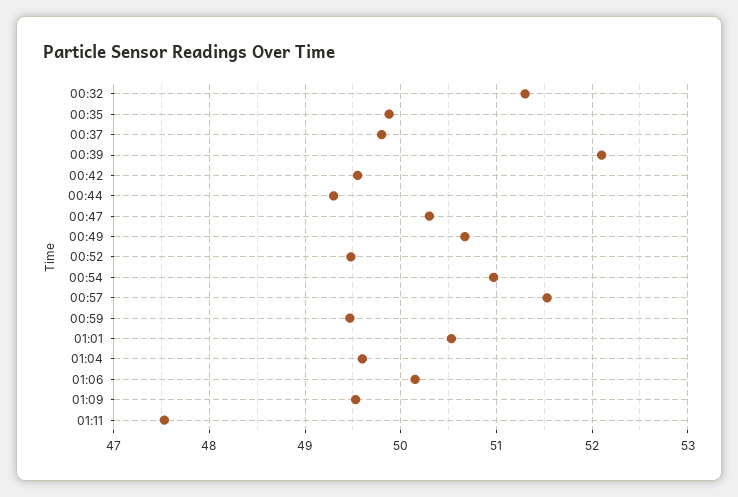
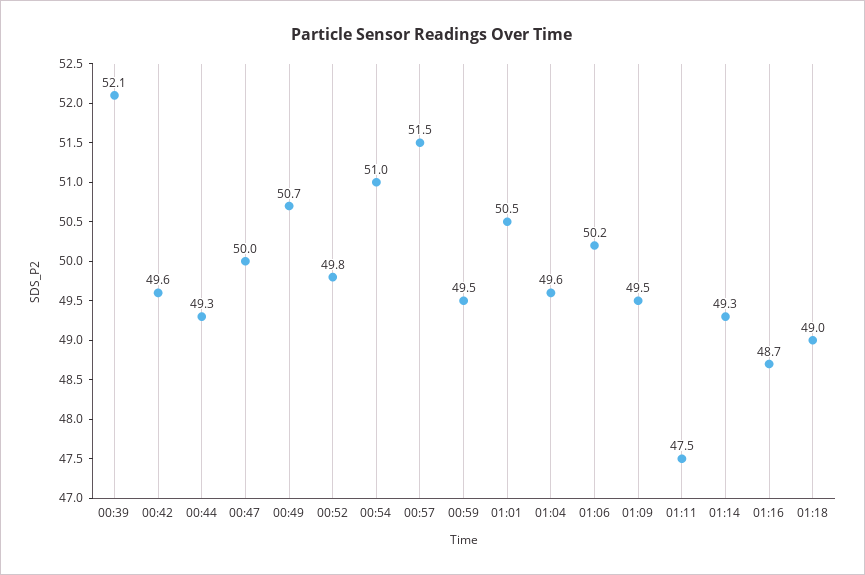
00:32: 51.3 -> none
00:35: 49.9 -> none
00:37: 49.8 -> none
00:47: 50.3 -> 50
00:52: 49.5 -> 49.8
01:14: none -> 49.3
01:16: none -> 48.7
01:18: none -> 49

